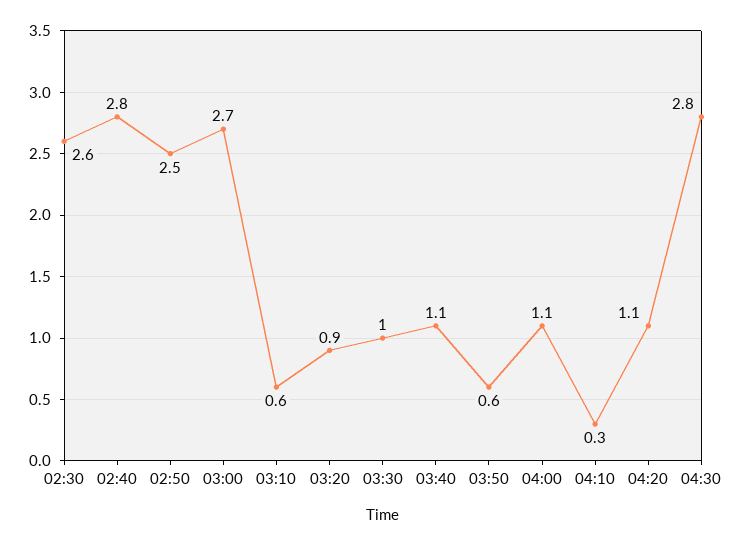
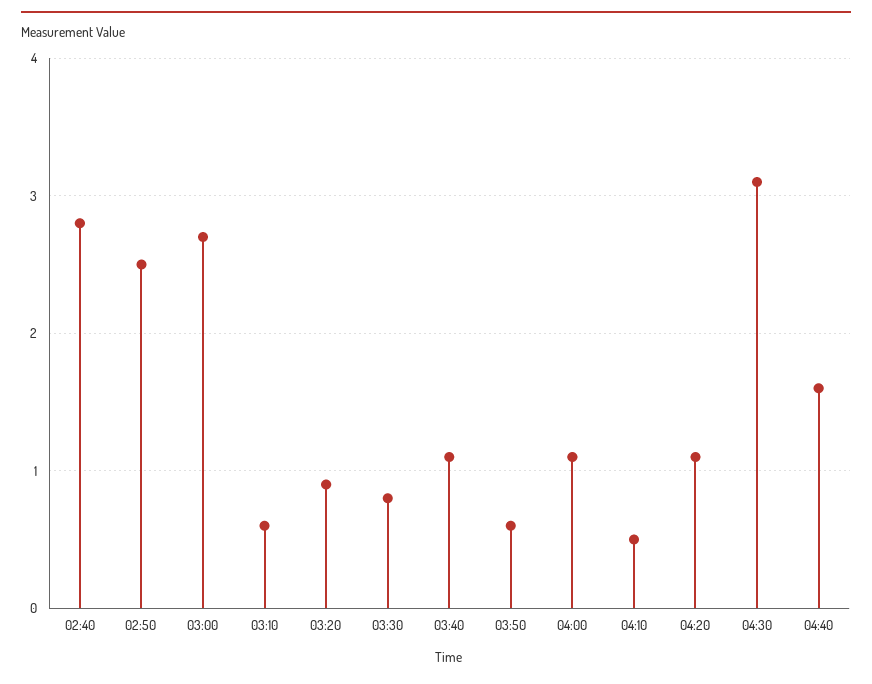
02:30: 2.6 -> none
03:30: 1 -> 0.8
04:10: 0.3 -> 0.5
04:30: 2.8 -> 3.1
04:40: none -> 1.6

